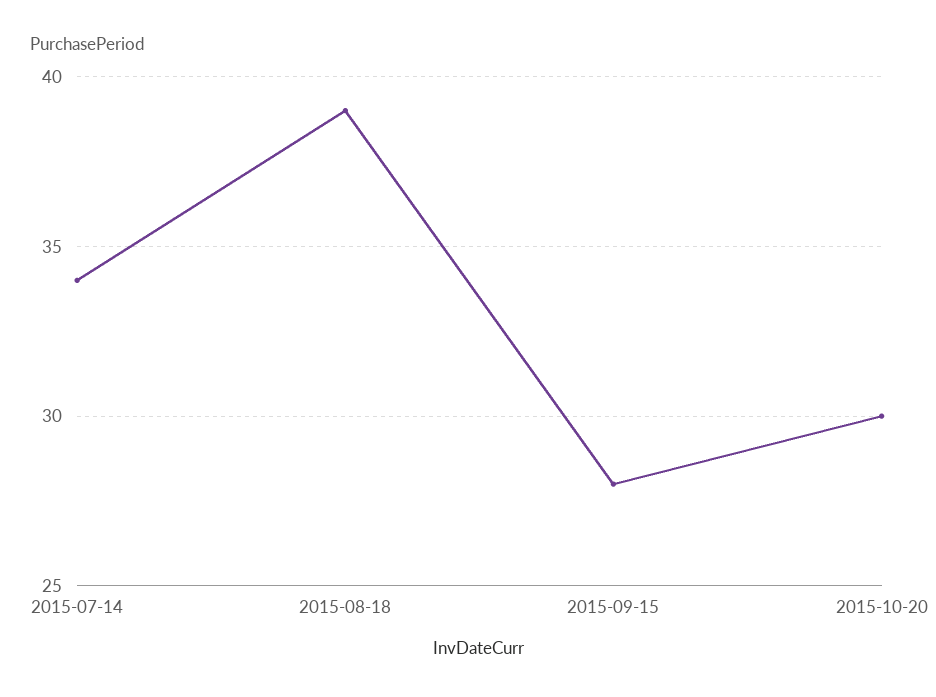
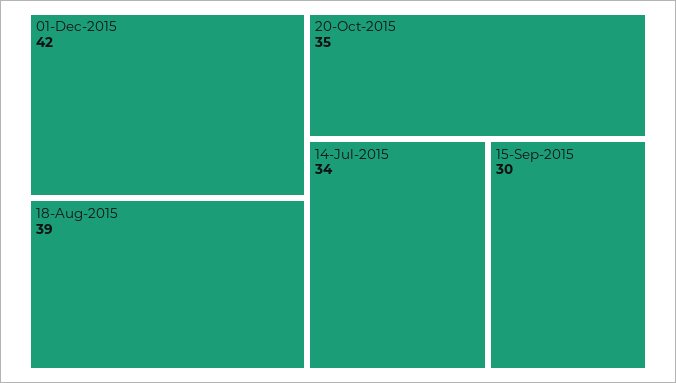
2015-09-15: 28 -> 30
2015-10-20: 30 -> 35
01-Dec-2015: none -> 42

